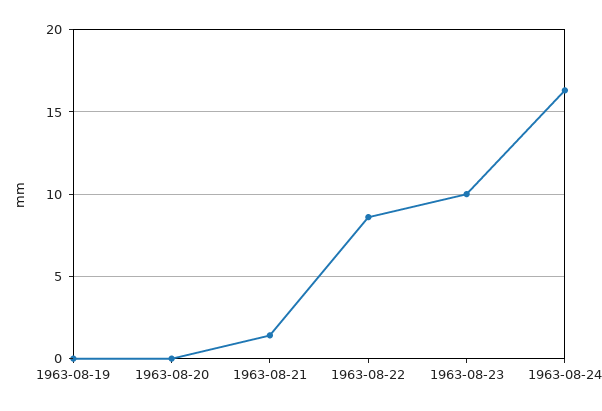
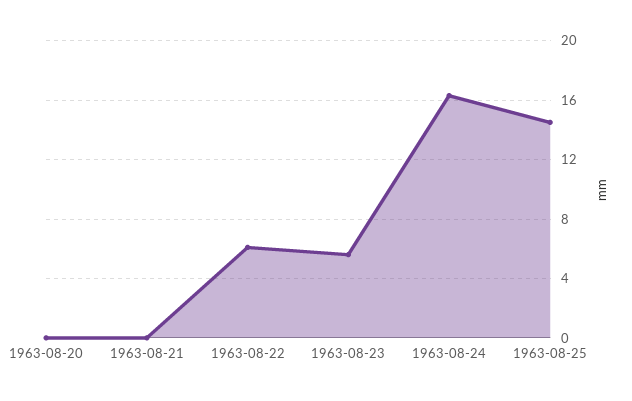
1963-08-19: 0 -> none
1963-08-21: 1.5 -> 0
1963-08-22: 8.5 -> 6
1963-08-23: 10 -> 5.5
1963-08-25: none -> 14.5

